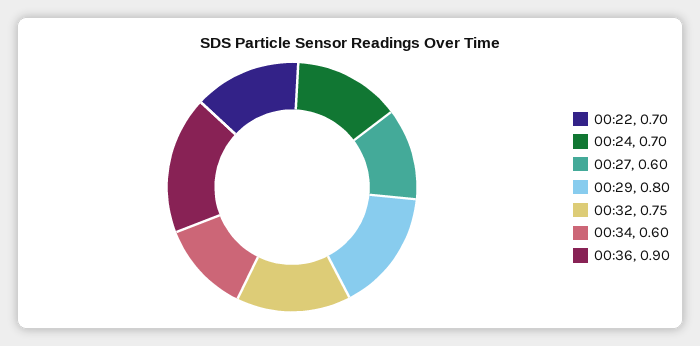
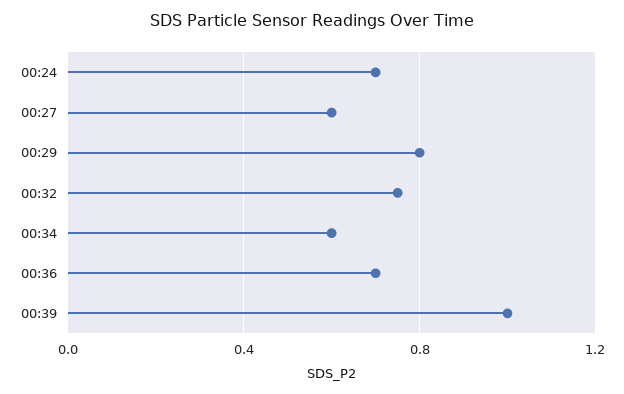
00:22: 0.7 -> none
00:36: 0.9 -> 0.7
00:39: none -> 1

